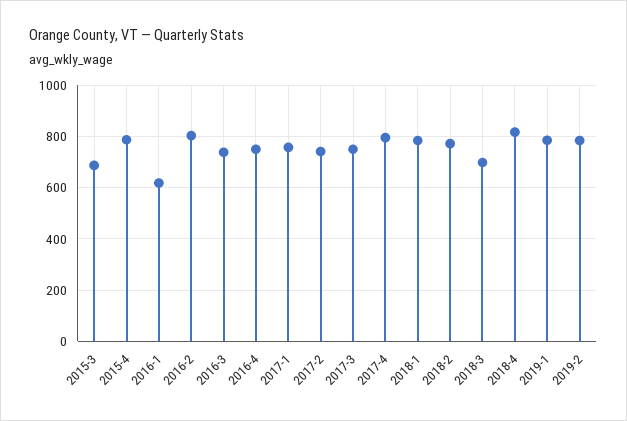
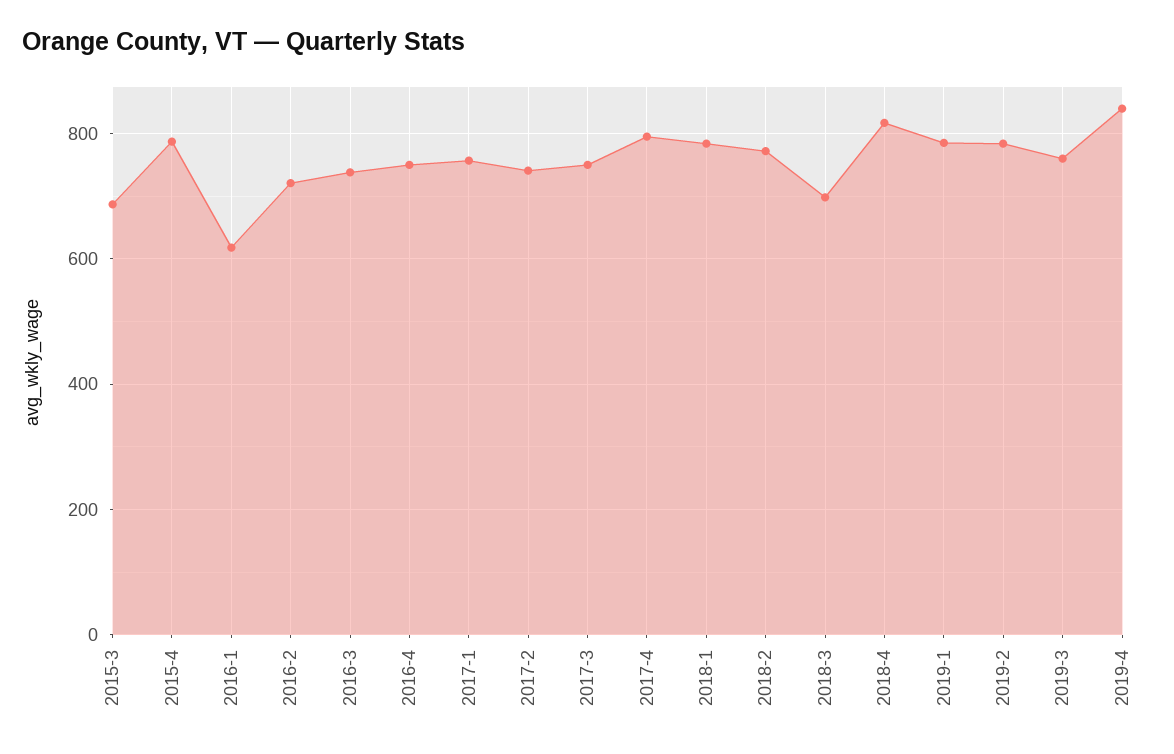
2016-2: 800 -> 720
2019-3: none -> 760
2019-4: none -> 840

